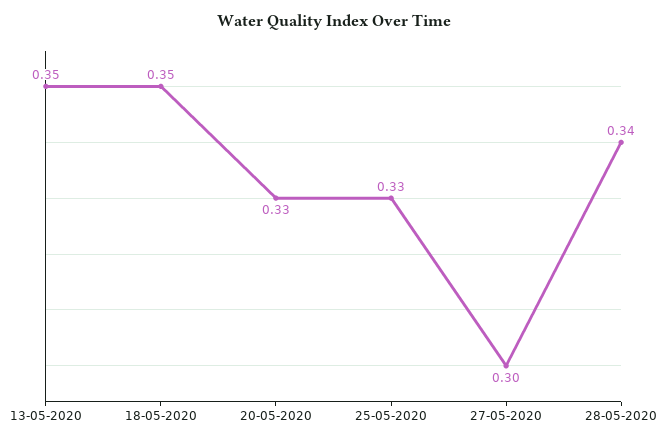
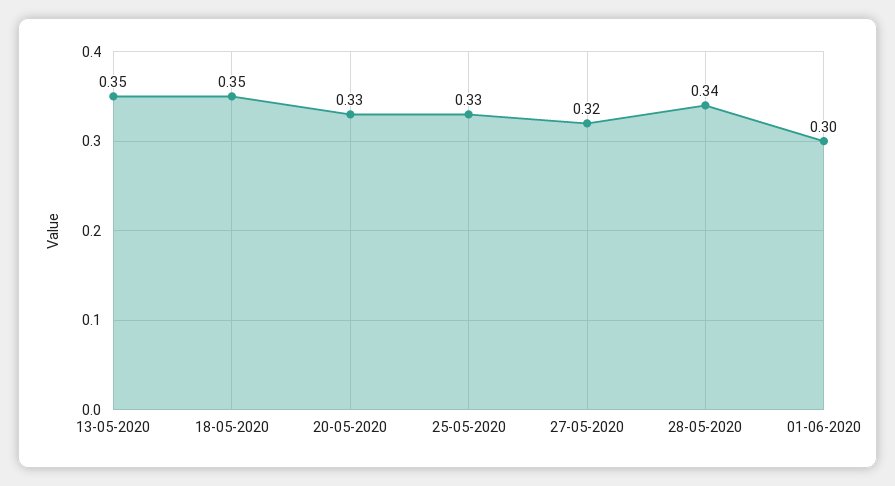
27-05-2020: 0.3 -> 0.32
01-06-2020: none -> 0.3

